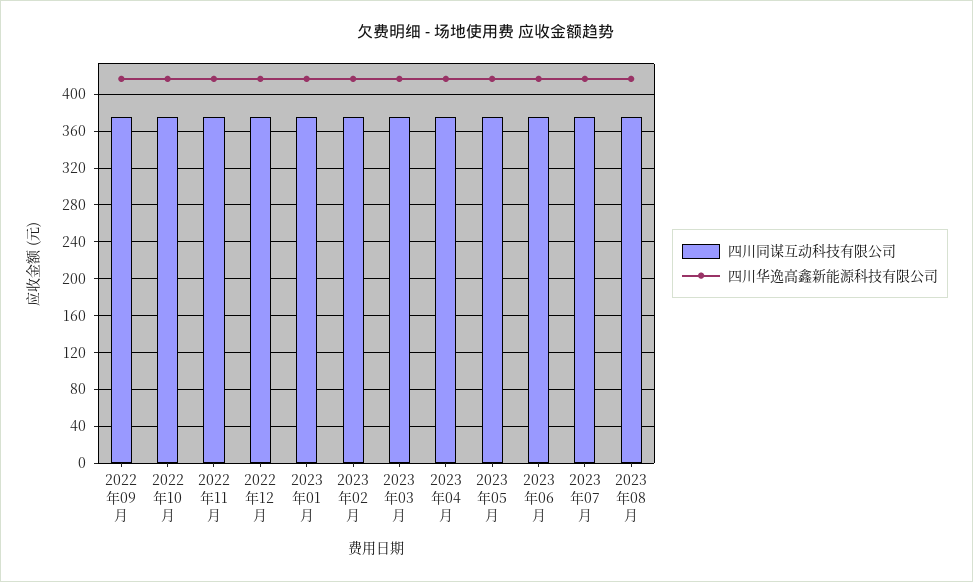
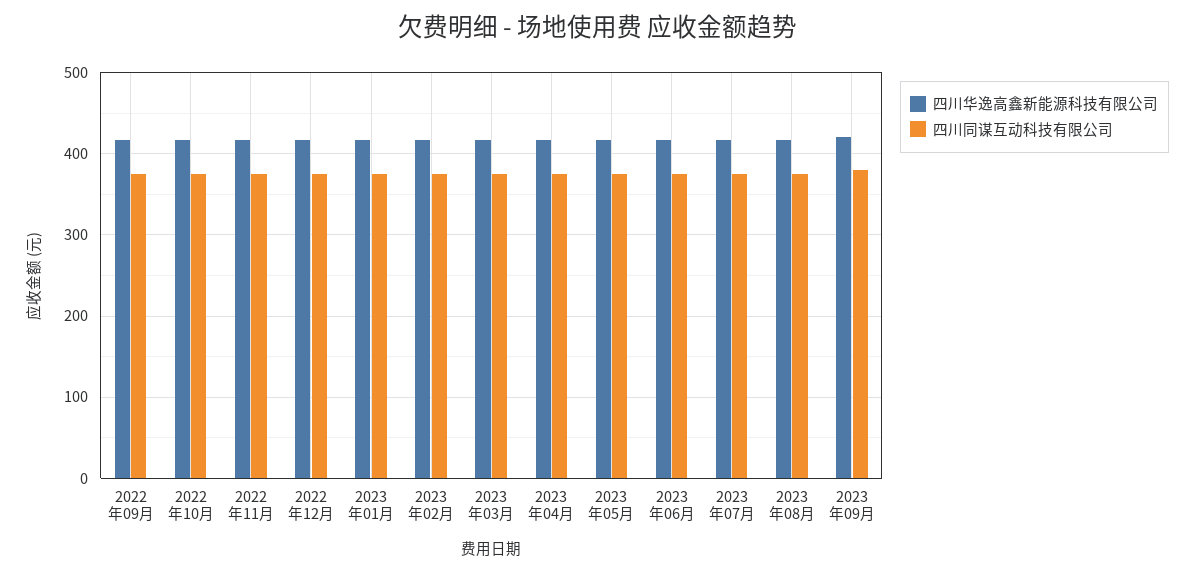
四川华逸高鑫新能源科技有限公司, 2023年09月: none -> 420
四川同谋互动科技有限公司, 2023年09月: none -> 380

